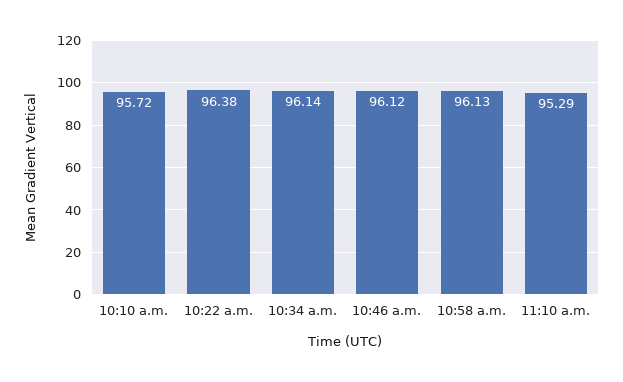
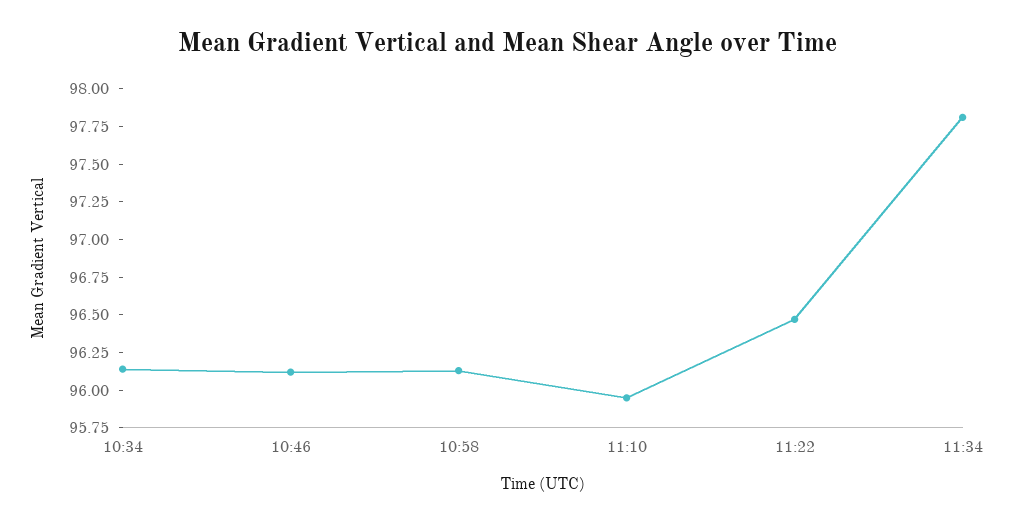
10:10 a.m.: 95.72 -> none
10:22 a.m.: 96.38 -> none
11:10 a.m.: 95.29 -> 96
11:22: none -> 96.5
11:34: none -> 97.75

